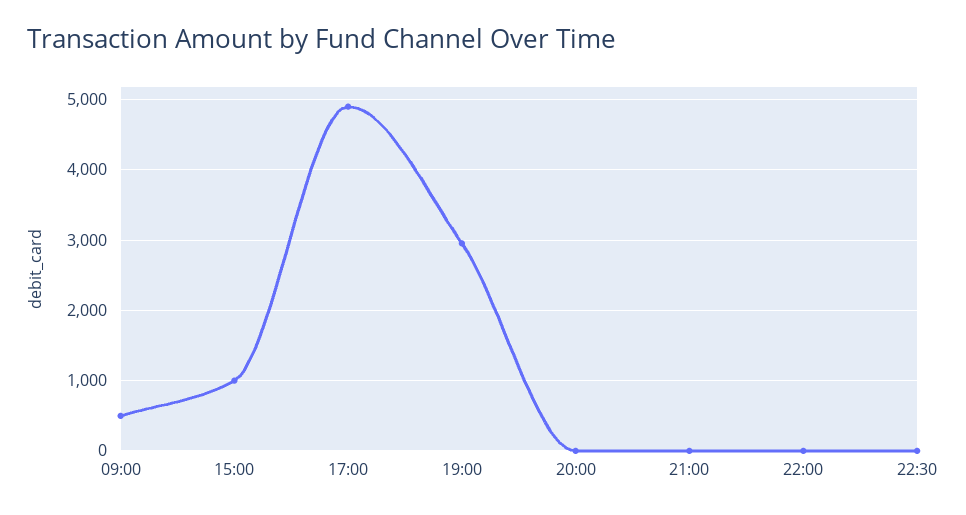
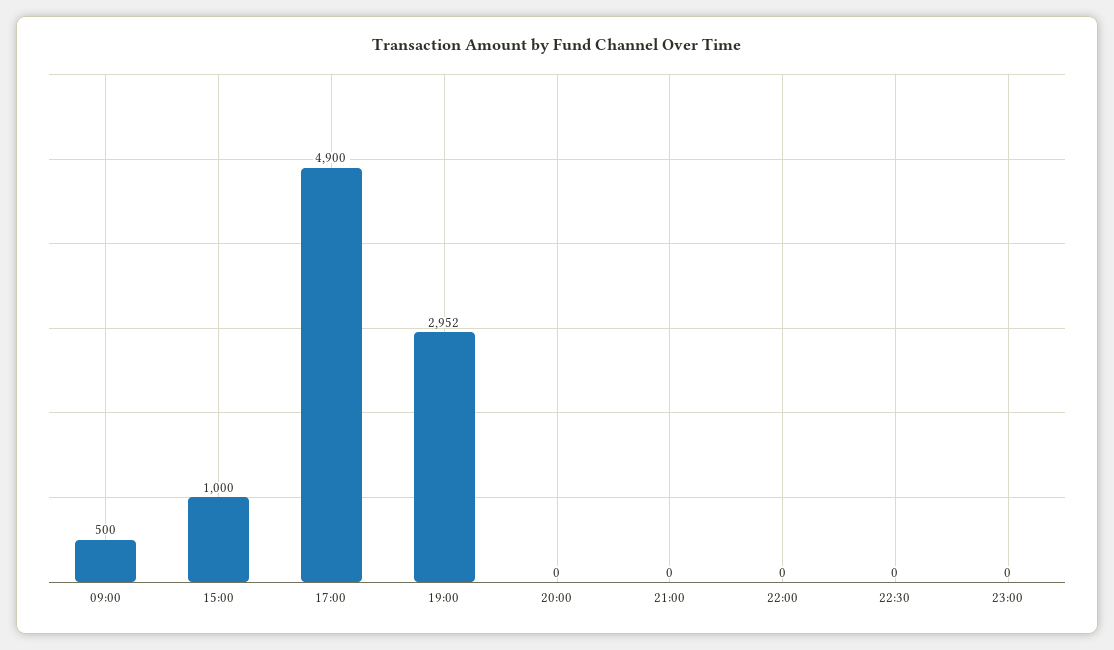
23:00: none -> 0

